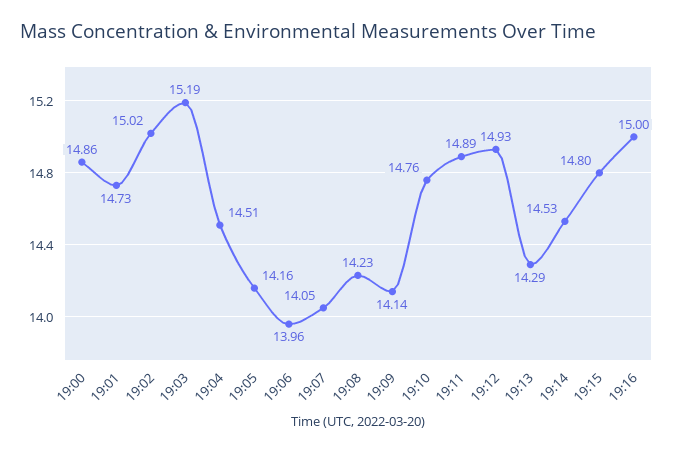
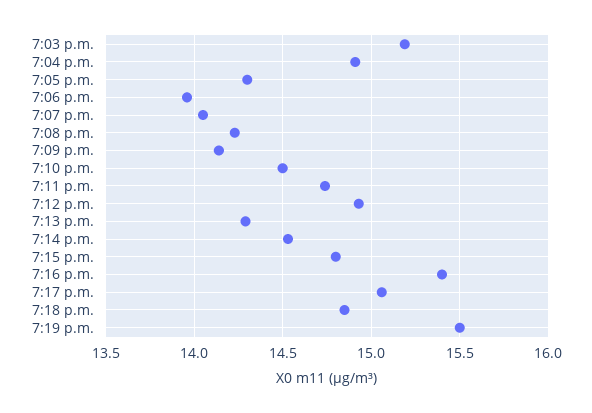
19:00: 14.86 -> none
19:01: 14.73 -> none
19:02: 15.02 -> none
19:04: 14.51 -> 14.9
19:05: 14.16 -> 14.3
19:10: 14.76 -> 14.5
19:11: 14.89 -> 14.75
19:16: 15 -> 15.4
7:17 p.m.: none -> 15.05
7:18 p.m.: none -> 14.85
7:19 p.m.: none -> 15.5

